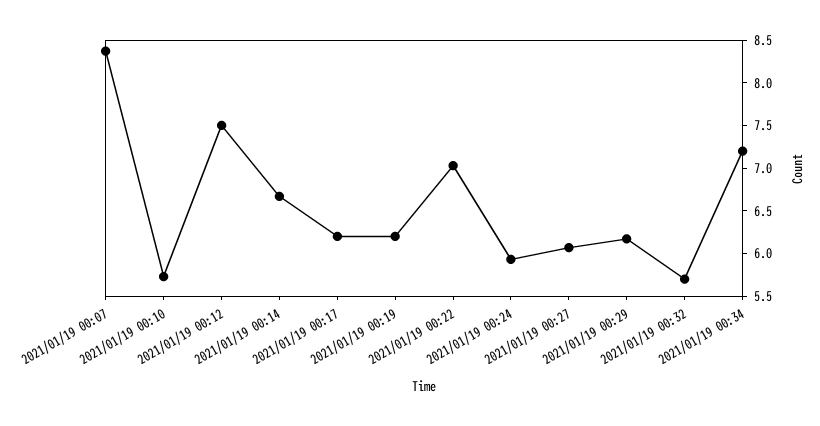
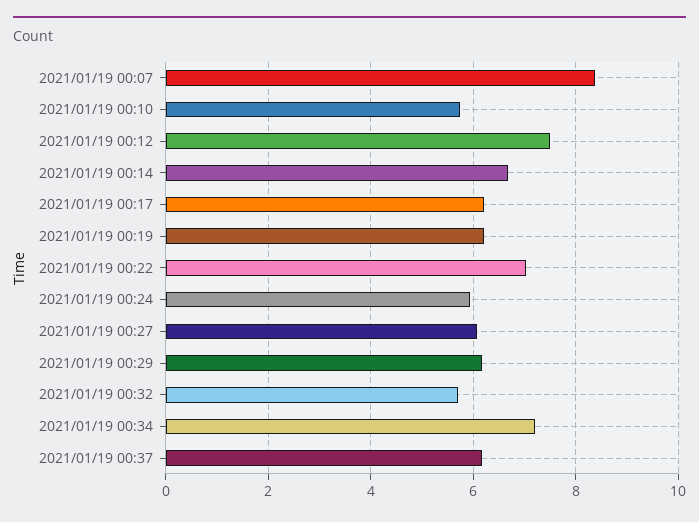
2021/01/19 00:37: none -> 6.2

